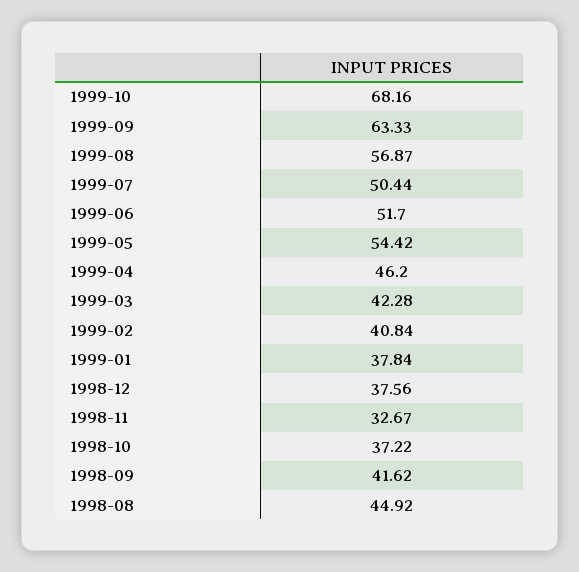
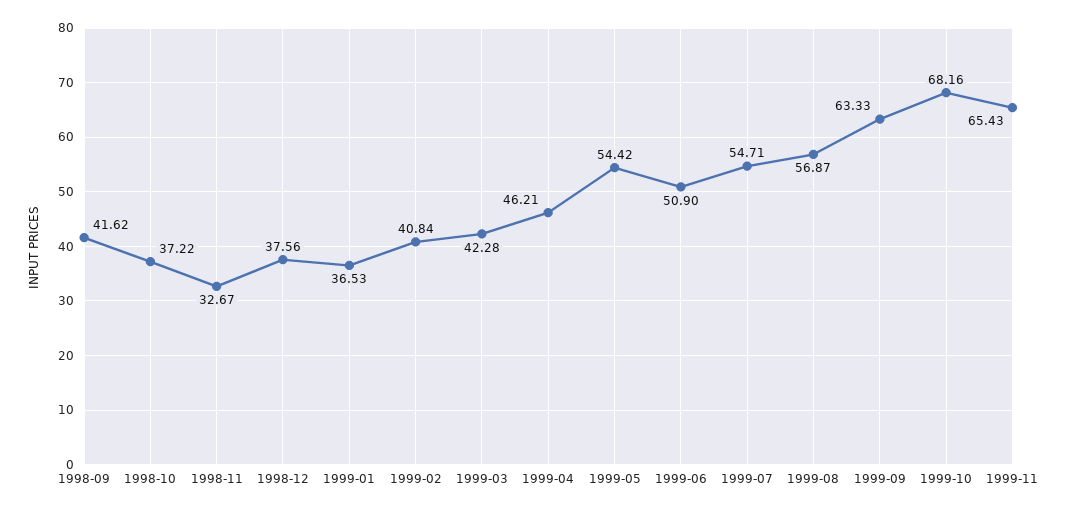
1999-07: 50.44 -> 54.71
1999-06: 51.7 -> 50.9
1999-04: 46.2 -> 46.21
1999-01: 37.84 -> 36.53
1998-08: 44.92 -> none
1999-11: none -> 65.43

